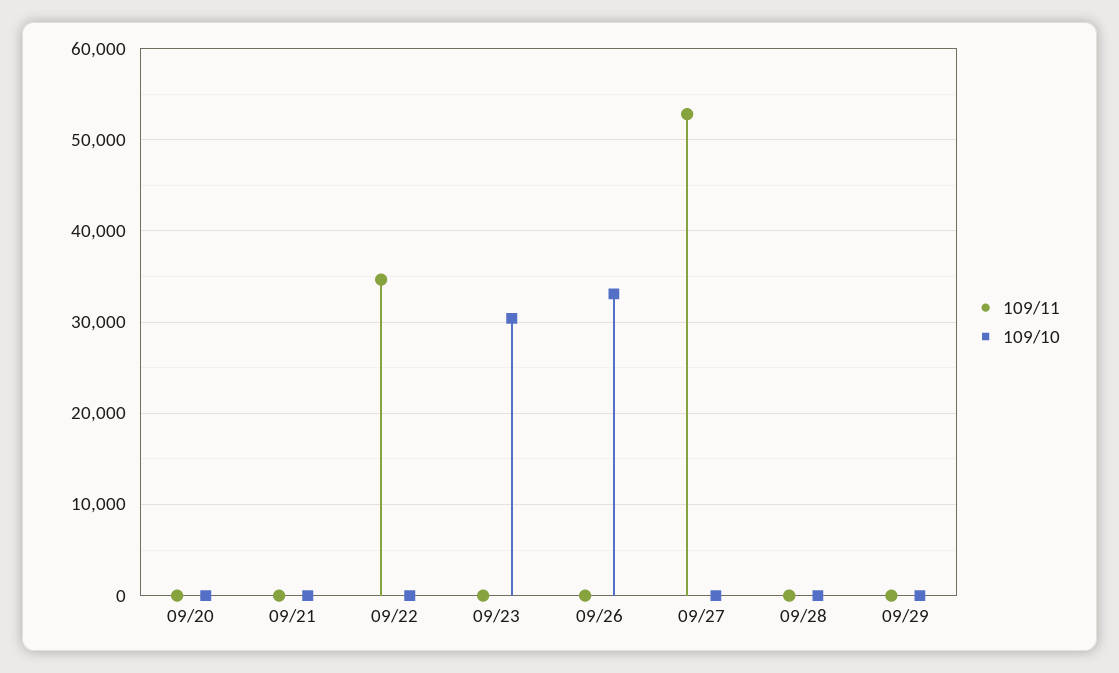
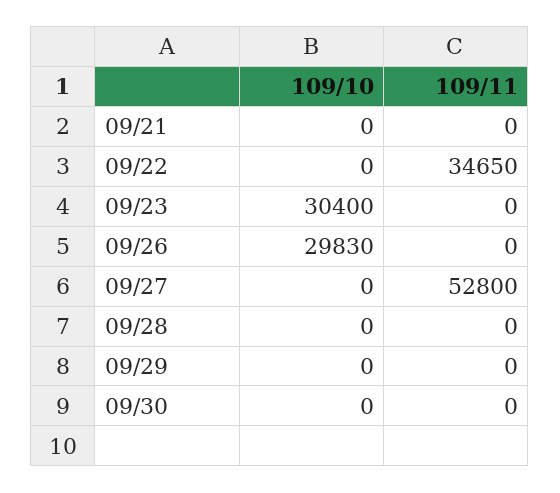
109/11, 09/20: 0 -> none
109/10, 09/20: 0 -> none
109/10, 09/26: 33000 -> 29830
109/10, 09/30: none -> 0
109/11, 09/30: none -> 0

